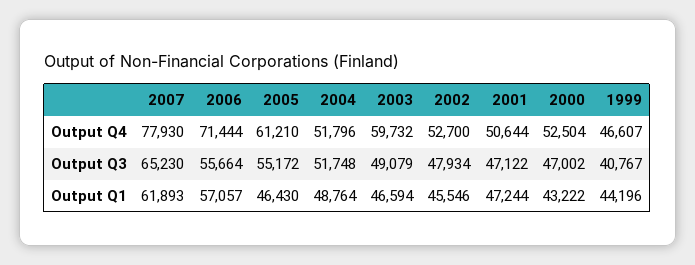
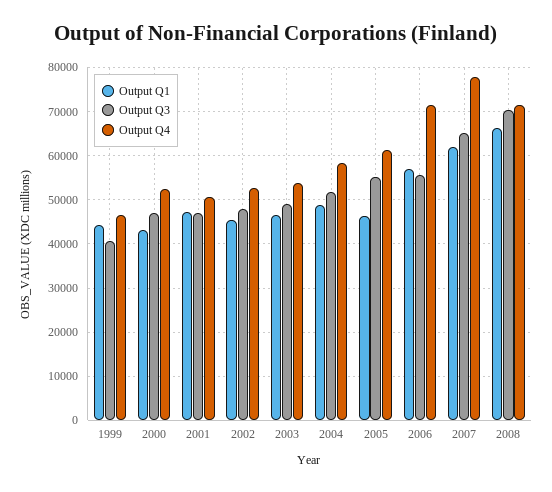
Output Q4, 2004: 51796 -> 58000
Output Q4, 2003: 59732 -> 54000
Output Q1, 2008: none -> 66000
Output Q3, 2008: none -> 70000
Output Q4, 2008: none -> 72000

